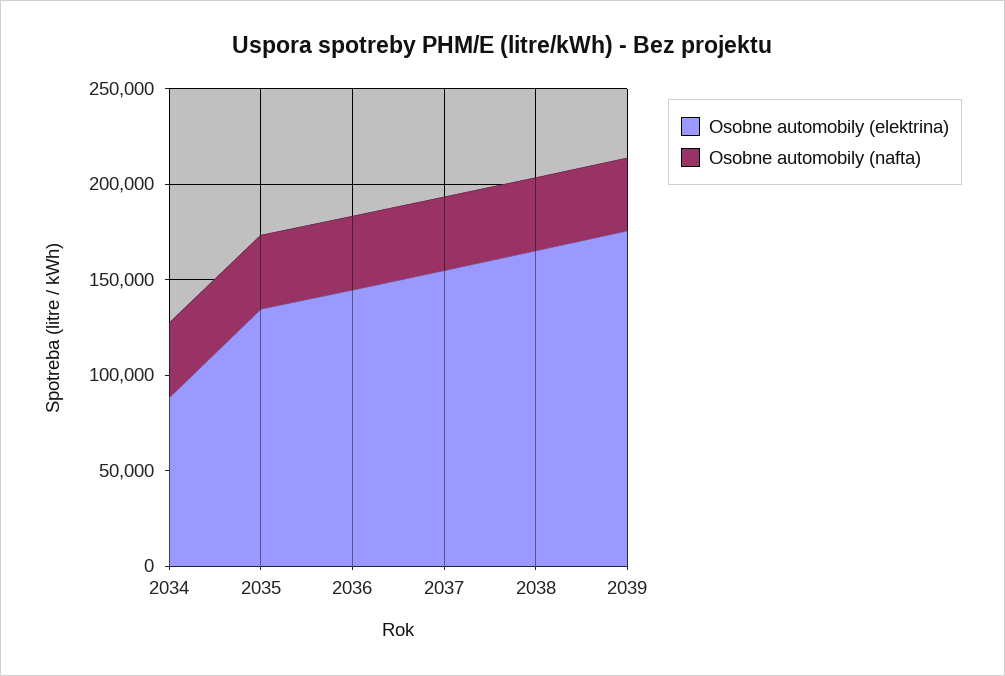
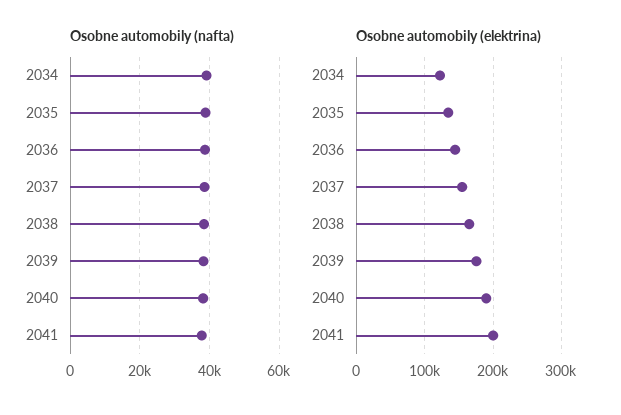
Osobne automobily (elektrina), 2034: 90000 -> 120000
Osobne automobily (nafta), 2040: none -> 38000
Osobne automobily (nafta), 2041: none -> 38000
Osobne automobily (elektrina), 2040: none -> 190000
Osobne automobily (elektrina), 2041: none -> 200000

